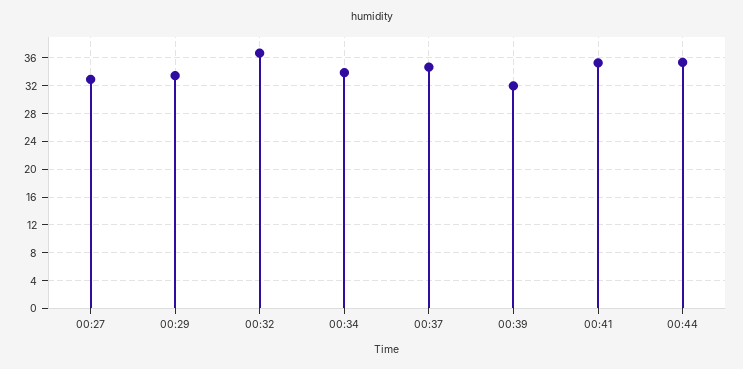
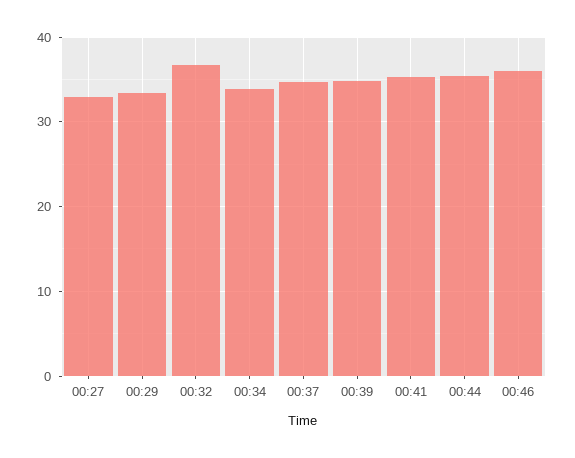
00:39: 32 -> 35
00:46: none -> 36

